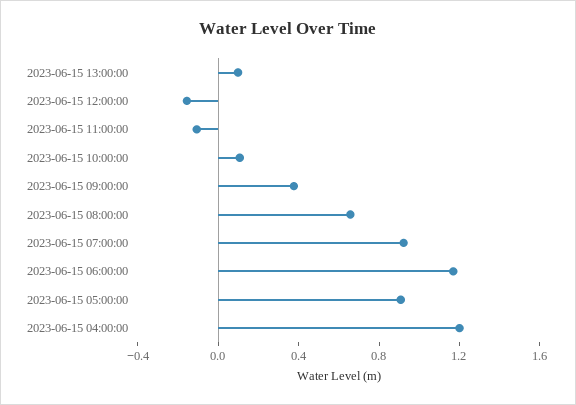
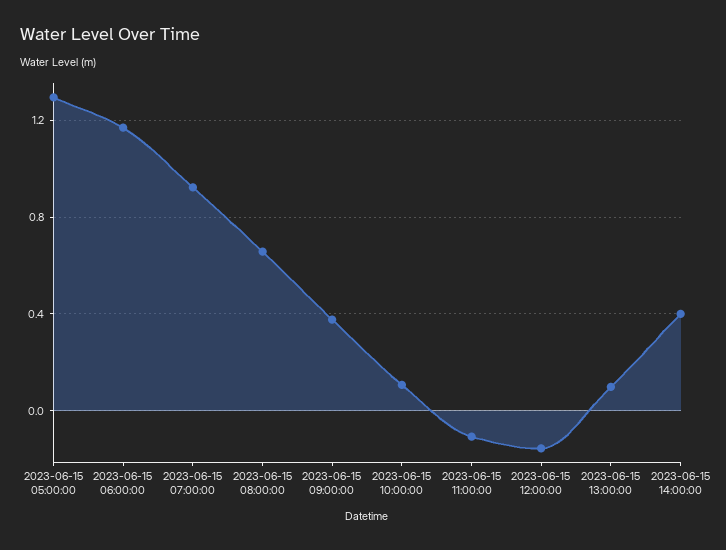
2023-06-15 05:00:00: 0.9 -> 1.3
2023-06-15 04:00:00: 1.2 -> none
2023-06-15 14:00:00: none -> 0.4

